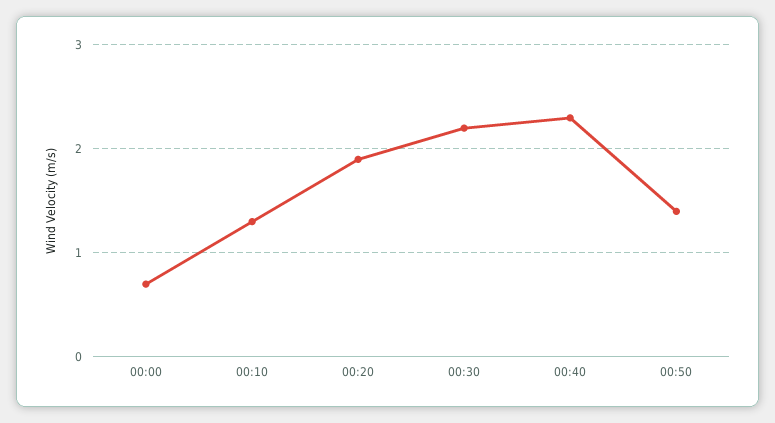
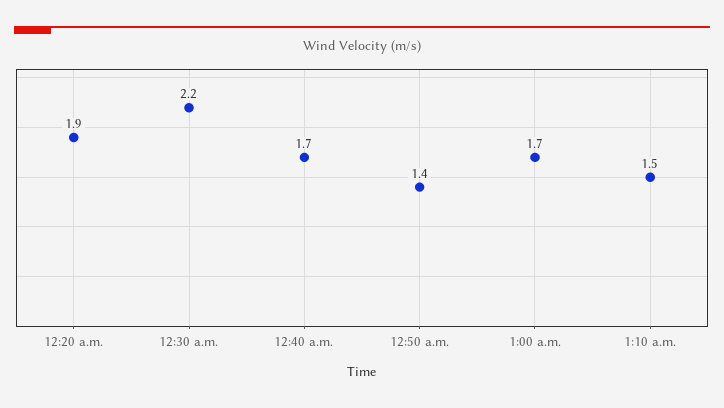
00:00: 0.7 -> none
00:10: 1.3 -> none
00:40: 2.3 -> 1.7
1:00 a.m.: none -> 1.7
1:10 a.m.: none -> 1.5

